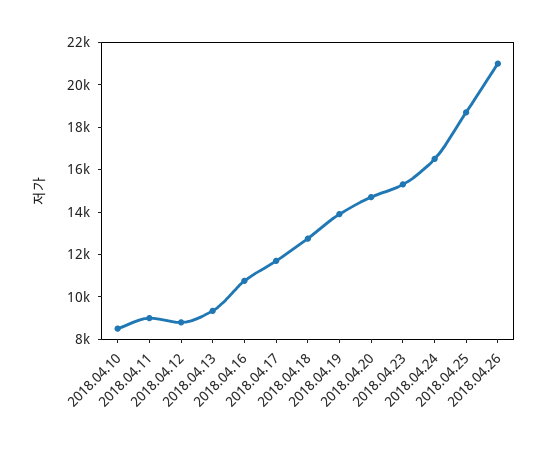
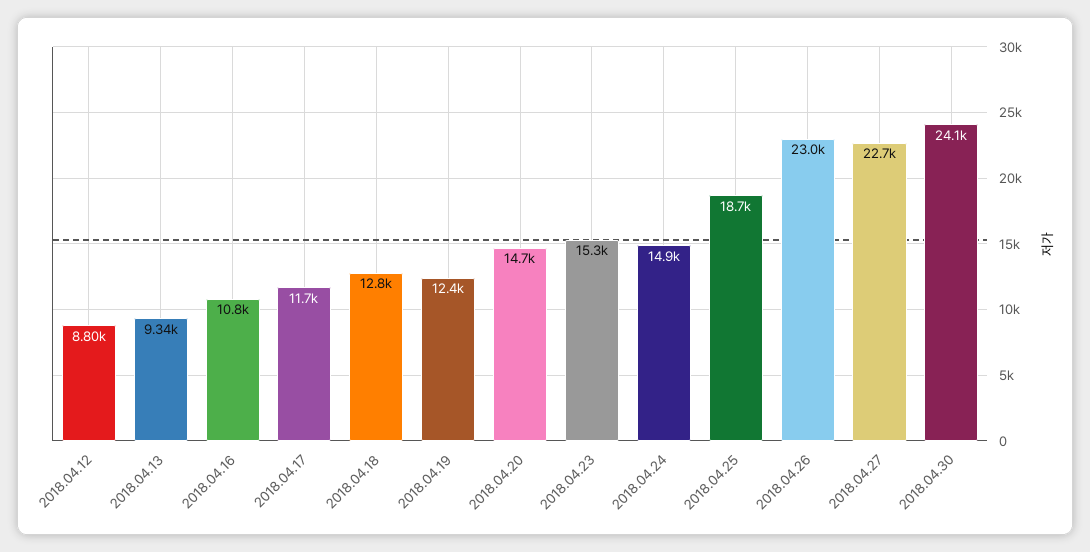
2018.04.10: 8500 -> none
2018.04.11: 9000 -> none
2018.04.19: 14000 -> 12400
2018.04.24: 16500 -> 14900
2018.04.26: 21000 -> 23000
2018.04.27: none -> 22700
2018.04.30: none -> 24100

